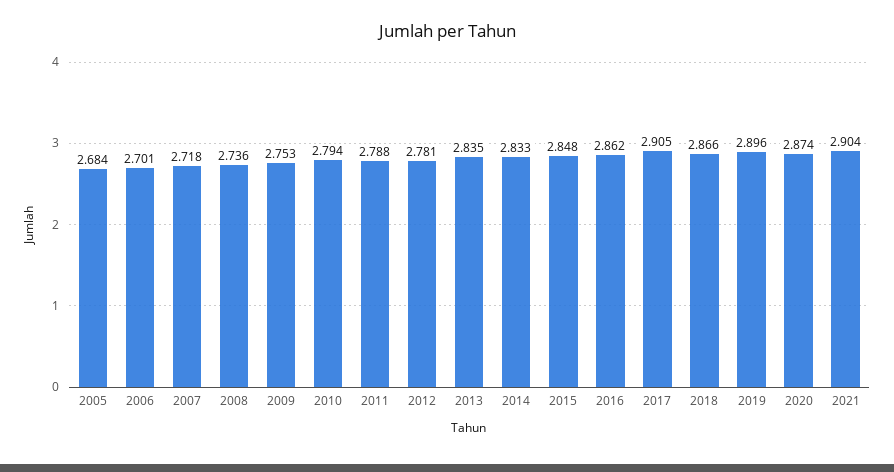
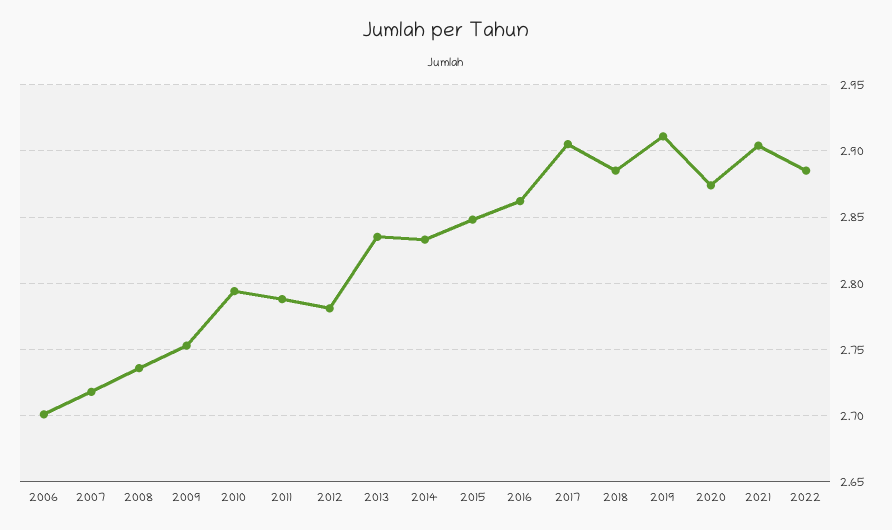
2005: 2.684 -> none
2018: 2.866 -> 2.885
2019: 2.896 -> 2.91
2022: none -> 2.885

